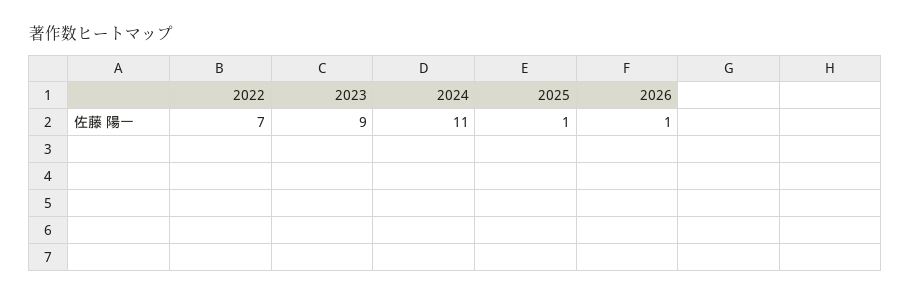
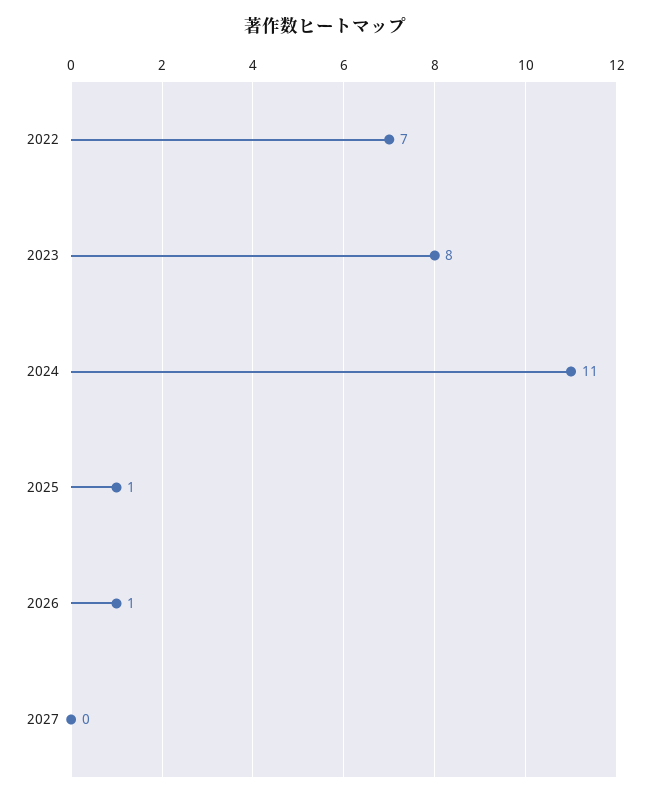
2023: 9 -> 8
2027: none -> 0

